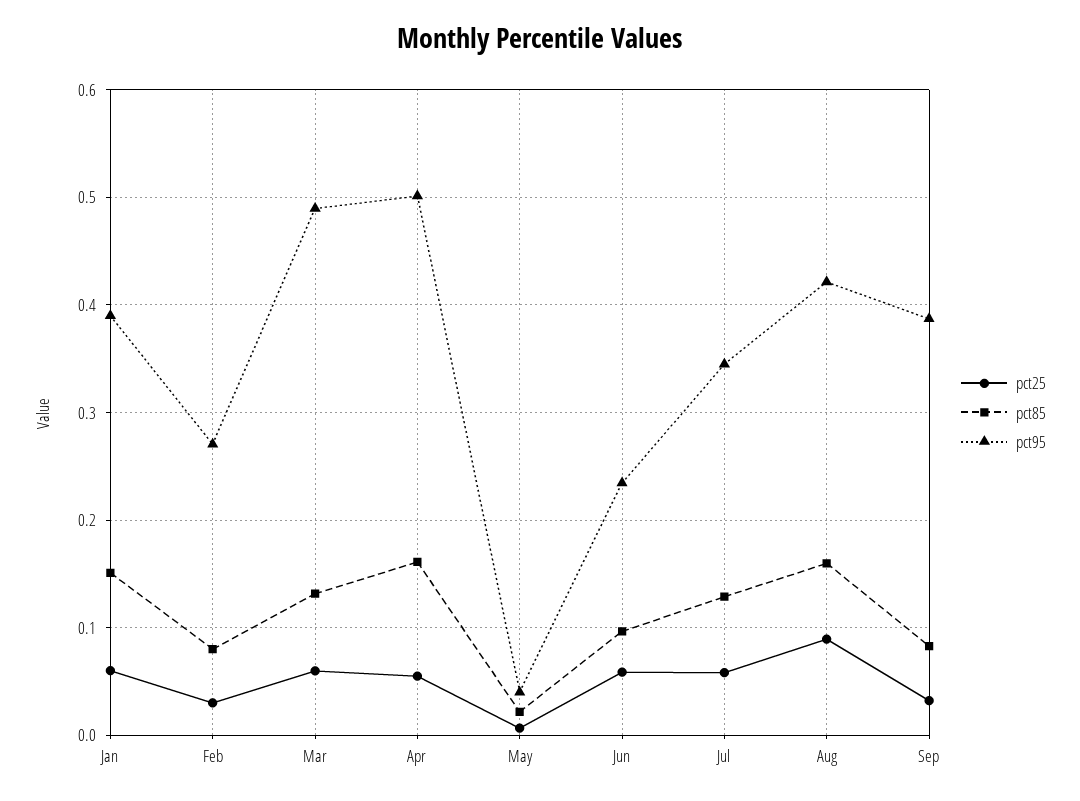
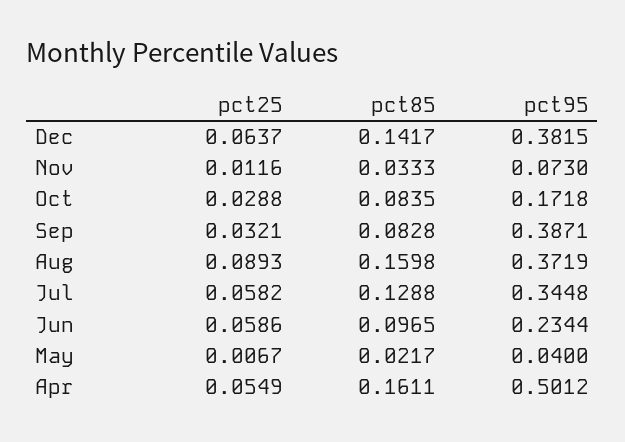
pct25, Jan: 0.06 -> none
pct85, Jan: 0.15 -> none
pct95, Jan: 0.39 -> none
pct25, Feb: 0.03 -> none
pct85, Feb: 0.08 -> none
pct95, Feb: 0.27 -> none
pct25, Mar: 0.06 -> none
pct85, Mar: 0.13 -> none
pct95, Mar: 0.49 -> none
pct95, Aug: 0.42 -> 0.3719
pct25, Dec: none -> 0.0637
pct85, Dec: none -> 0.1417
pct95, Dec: none -> 0.3815
pct25, Nov: none -> 0.0116
pct85, Nov: none -> 0.0333
pct95, Nov: none -> 0.073
pct25, Oct: none -> 0.0288
pct85, Oct: none -> 0.0835
pct95, Oct: none -> 0.1718

